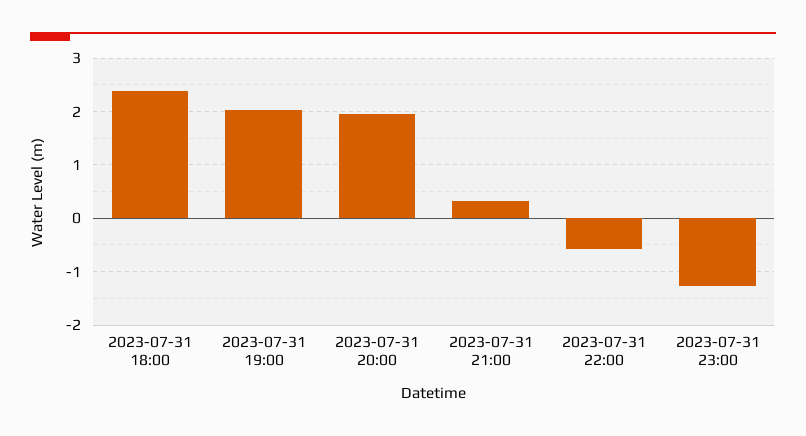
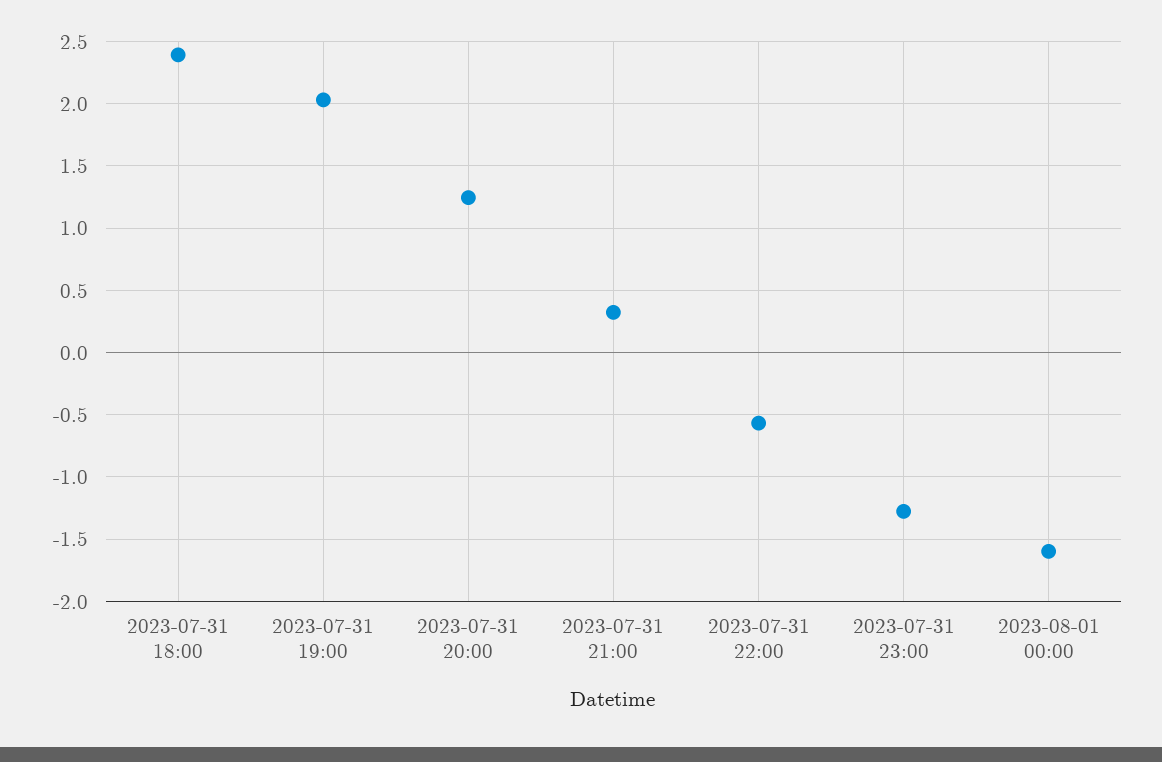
2023-07-31 20:00: 2 -> 1.25
2023-08-01 00:00: none -> -1.6

